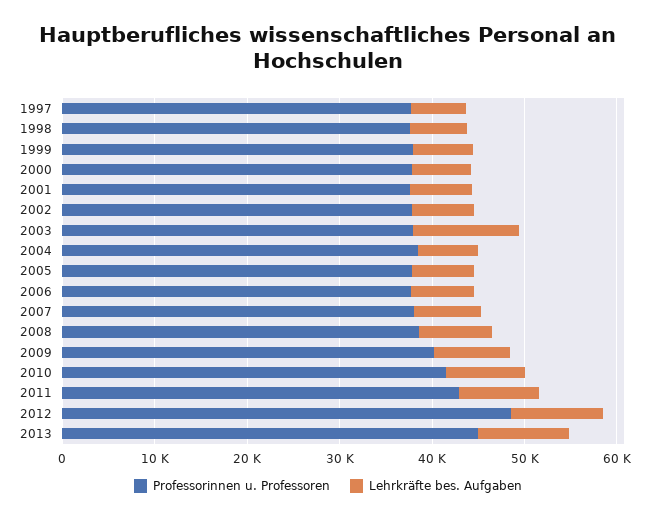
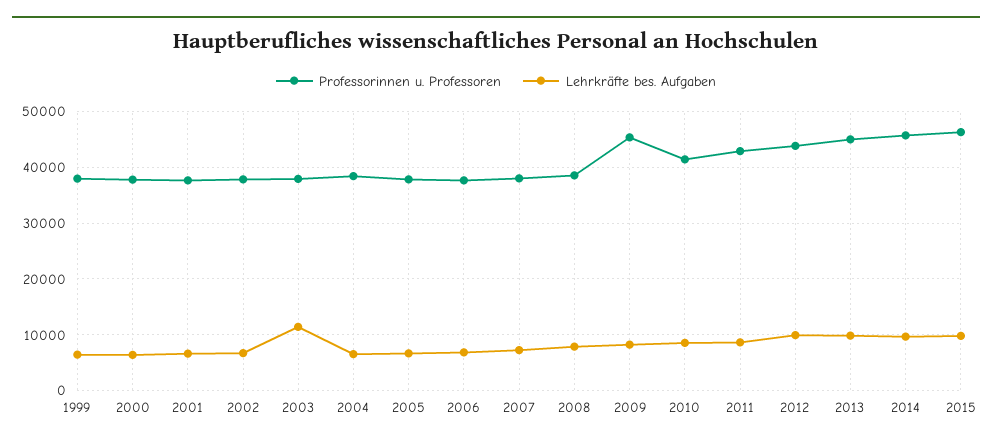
Professorinnen u. Professoren, 1997: 38000 -> none
Lehrkräfte bes. Aufgaben, 1997: 6000 -> none
Professorinnen u. Professoren, 1998: 38000 -> none
Lehrkräfte bes. Aufgaben, 1998: 6000 -> none
Professorinnen u. Professoren, 2009: 40000 -> 46000
Professorinnen u. Professoren, 2012: 48000 -> 44000
Professorinnen u. Professoren, 2014: none -> 46000
Lehrkräfte bes. Aufgaben, 2014: none -> 10000
Professorinnen u. Professoren, 2015: none -> 46000
Lehrkräfte bes. Aufgaben, 2015: none -> 10000

